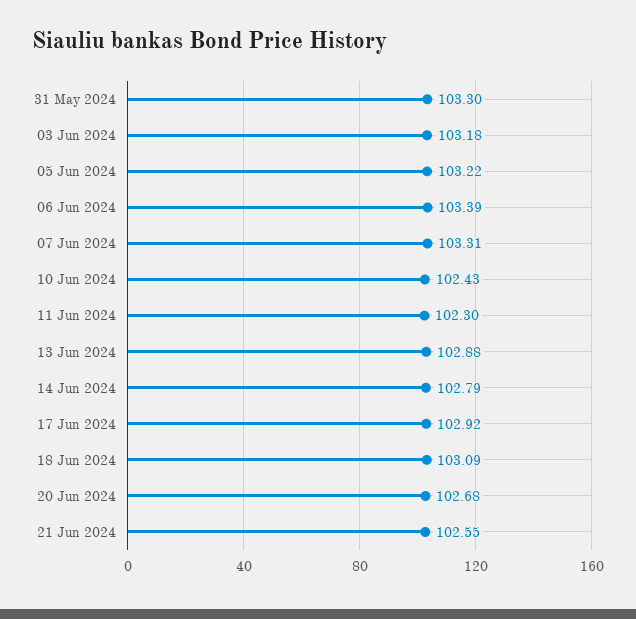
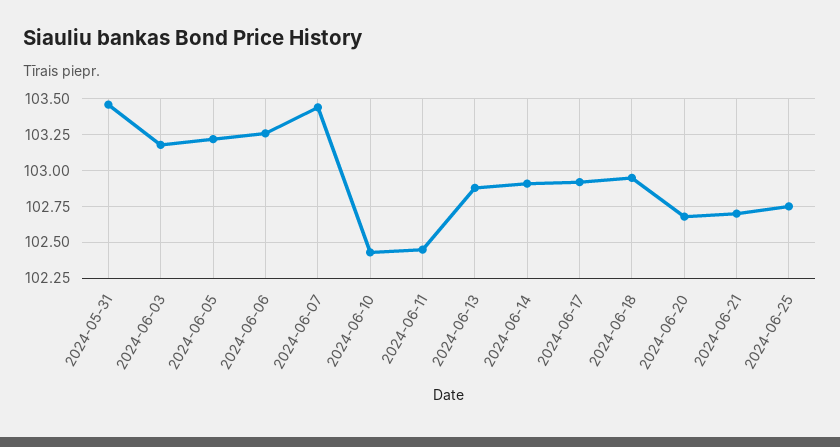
31 May 2024: 103.3 -> 103.45
06 Jun 2024: 103.39 -> 103.25
07 Jun 2024: 103.31 -> 103.45
11 Jun 2024: 102.3 -> 102.45
14 Jun 2024: 102.79 -> 102.9
18 Jun 2024: 103.09 -> 102.95
21 Jun 2024: 102.55 -> 102.7
2024-06-25: none -> 102.75

